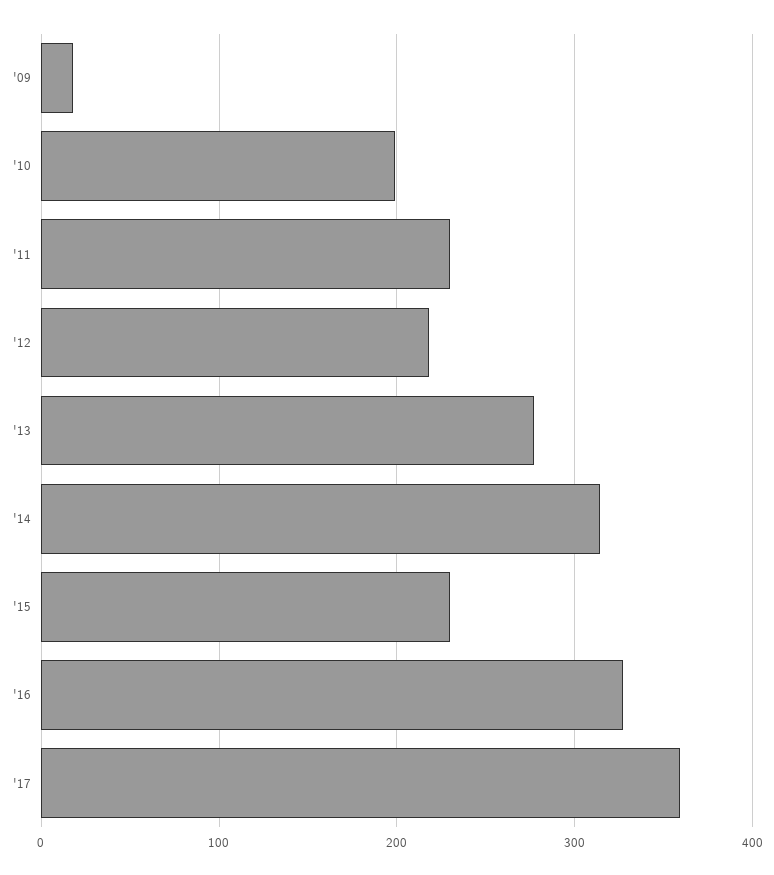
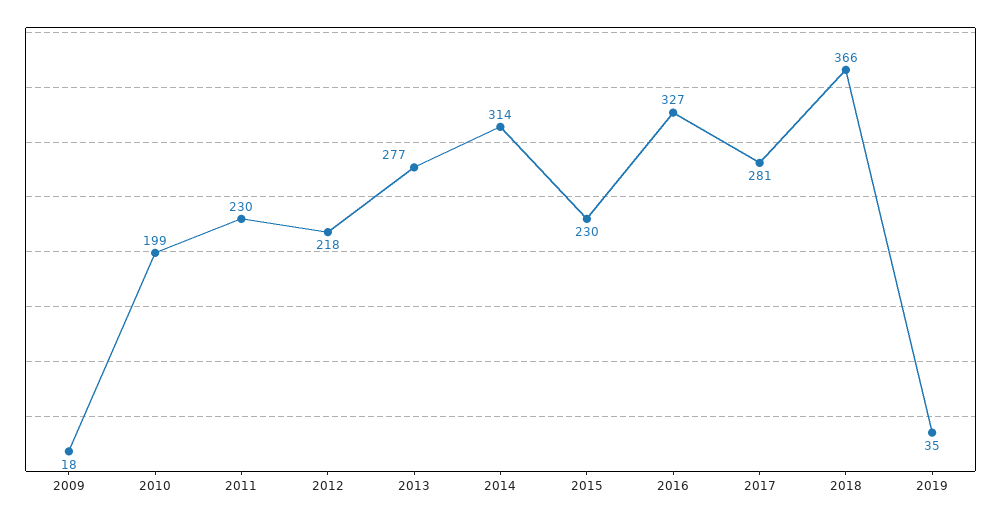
'17: 360 -> 281
2018: none -> 366
2019: none -> 35

